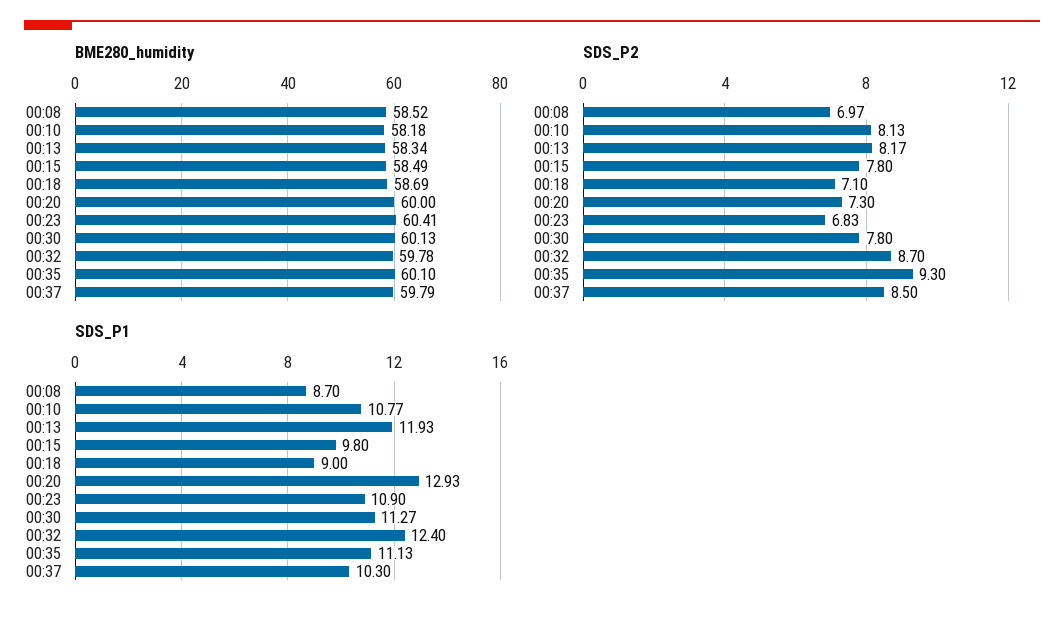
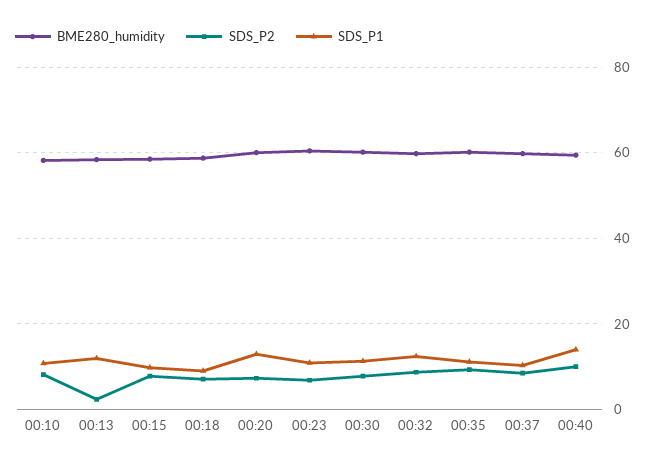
BME280_humidity, 00:08: 58.52 -> none
SDS_P2, 00:08: 6.97 -> none
SDS_P2, 00:13: 8.17 -> 2
SDS_P1, 00:08: 8.7 -> none
BME280_humidity, 00:40: none -> 60
SDS_P2, 00:40: none -> 10
SDS_P1, 00:40: none -> 14

